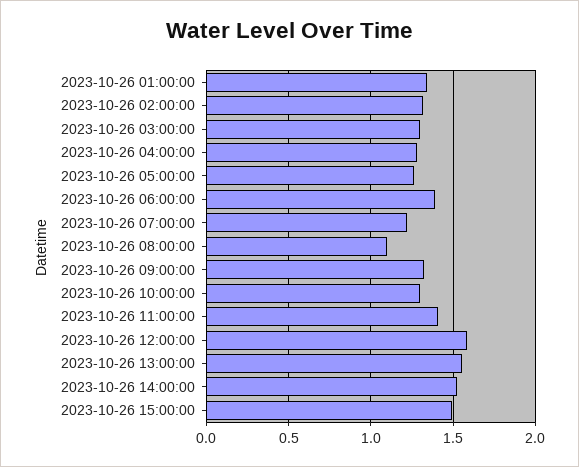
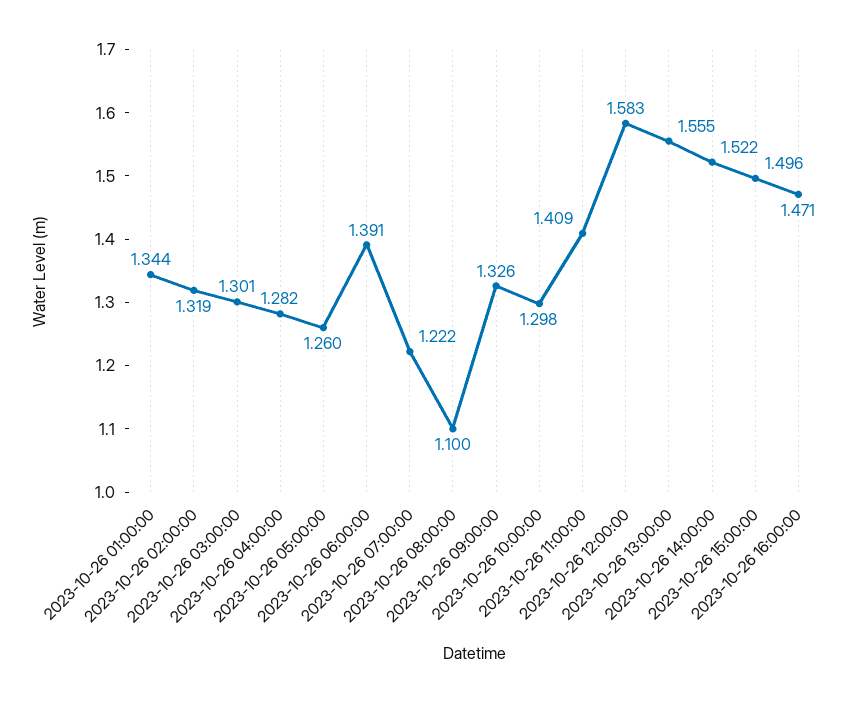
2023-10-26 16:00:00: none -> 1.471

